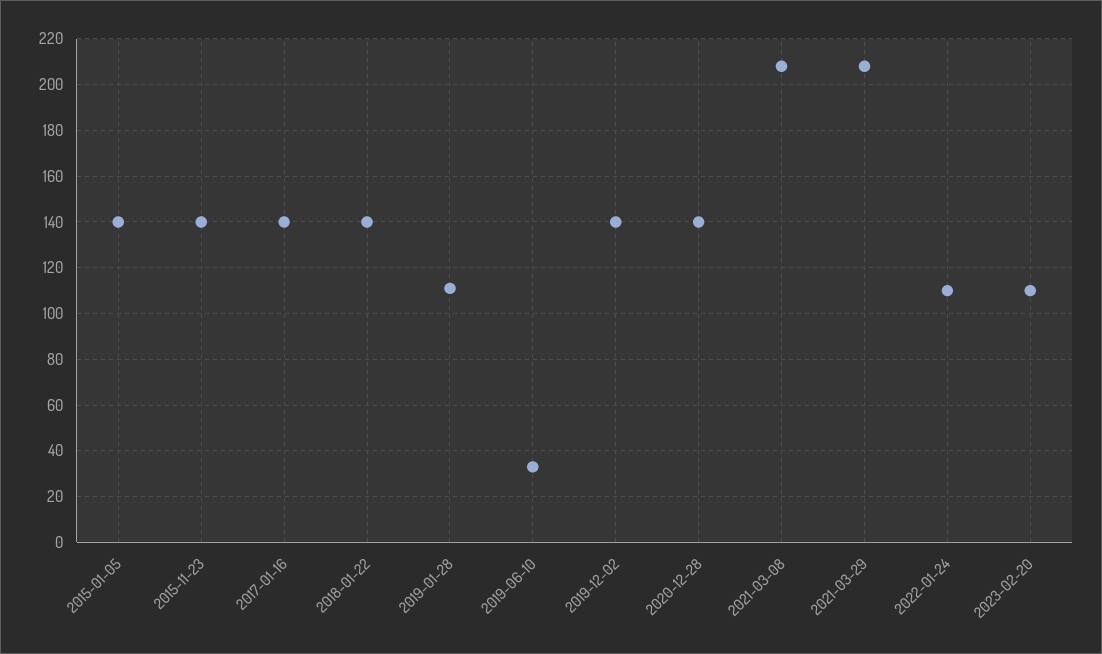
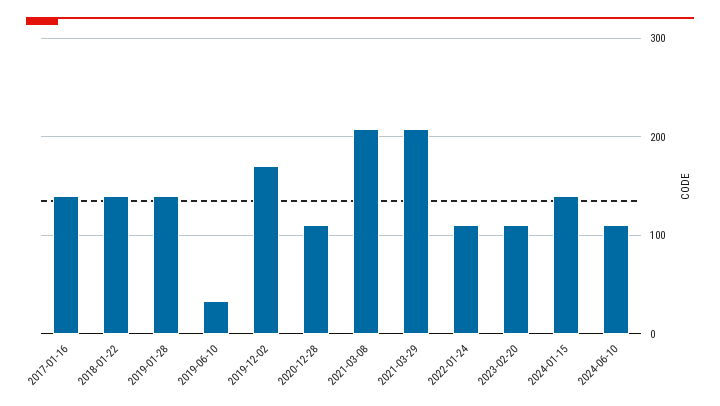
2015-01-05: 140 -> none
2015-11-23: 140 -> none
2019-01-28: 110 -> 140
2019-12-02: 140 -> 170
2020-12-28: 140 -> 110
2024-01-15: none -> 140
2024-06-10: none -> 110

